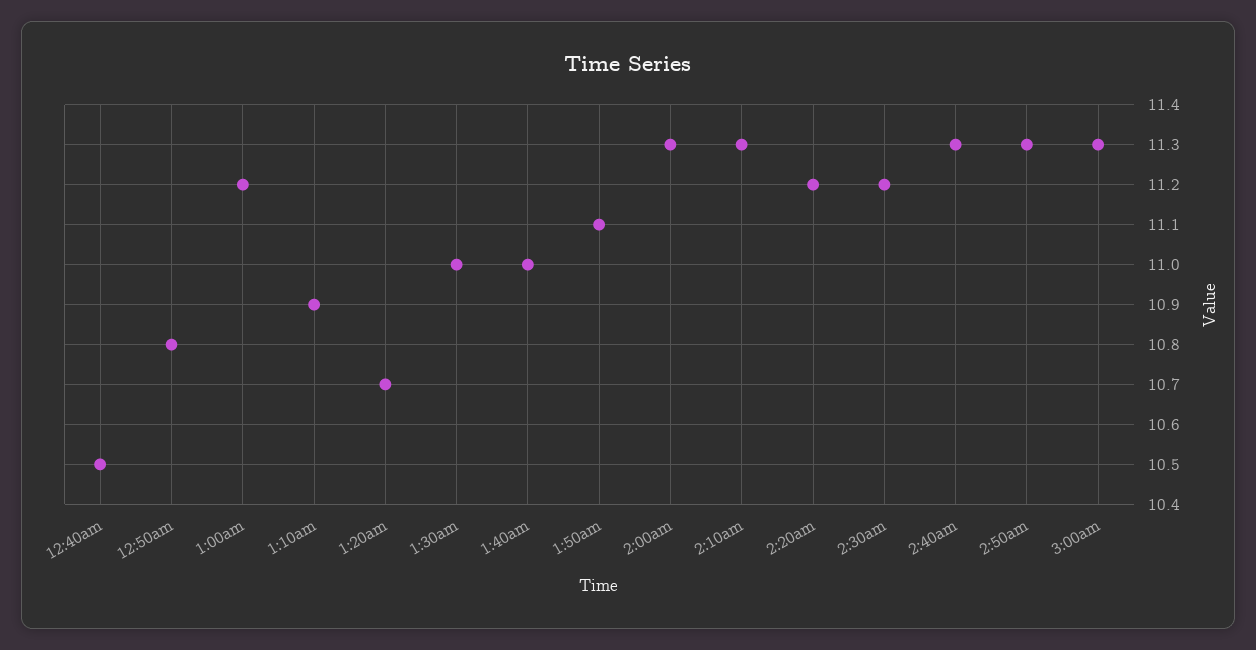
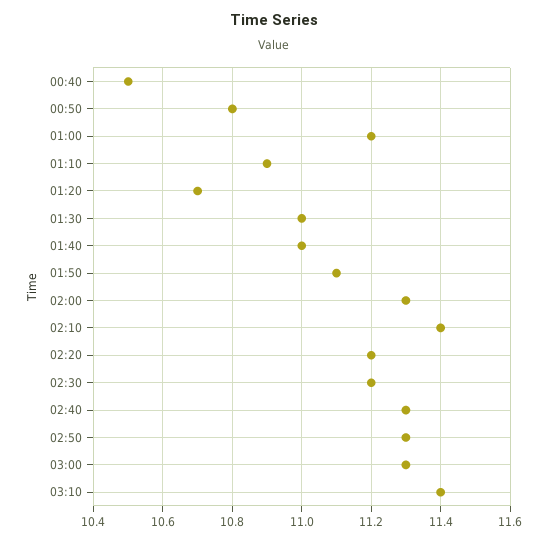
2:10am: 11.3 -> 11.4
03:10: none -> 11.4

